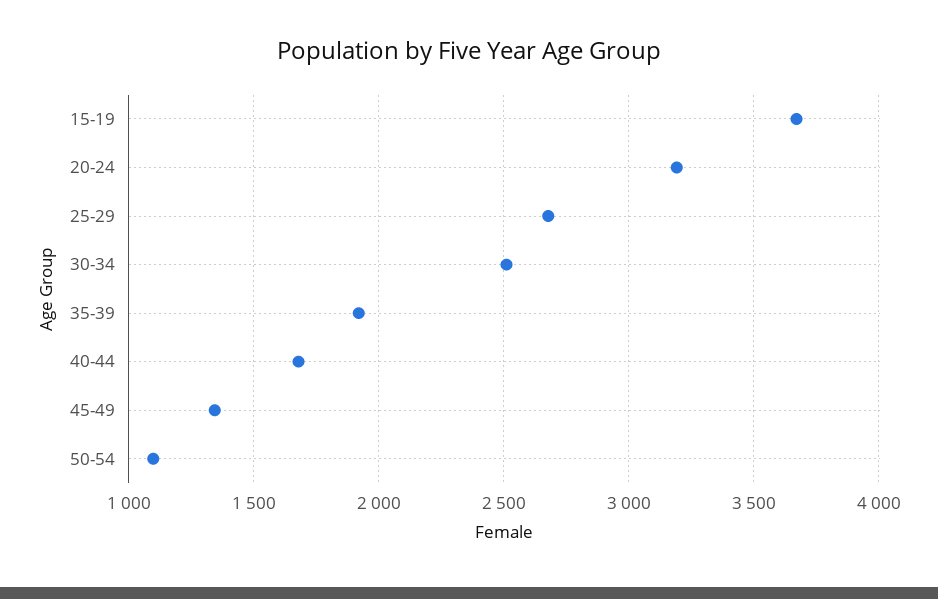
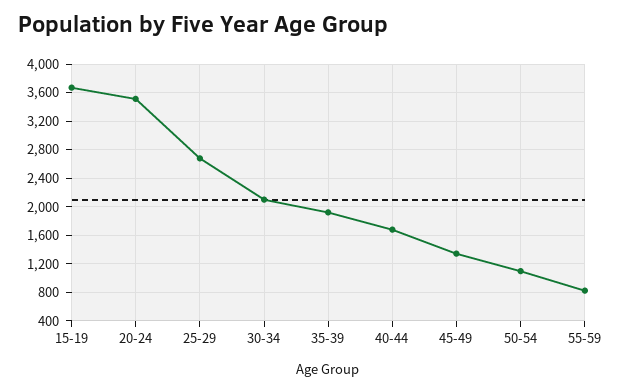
20-24: 3200 -> 3500
30-34: 2500 -> 2100
55-59: none -> 800

